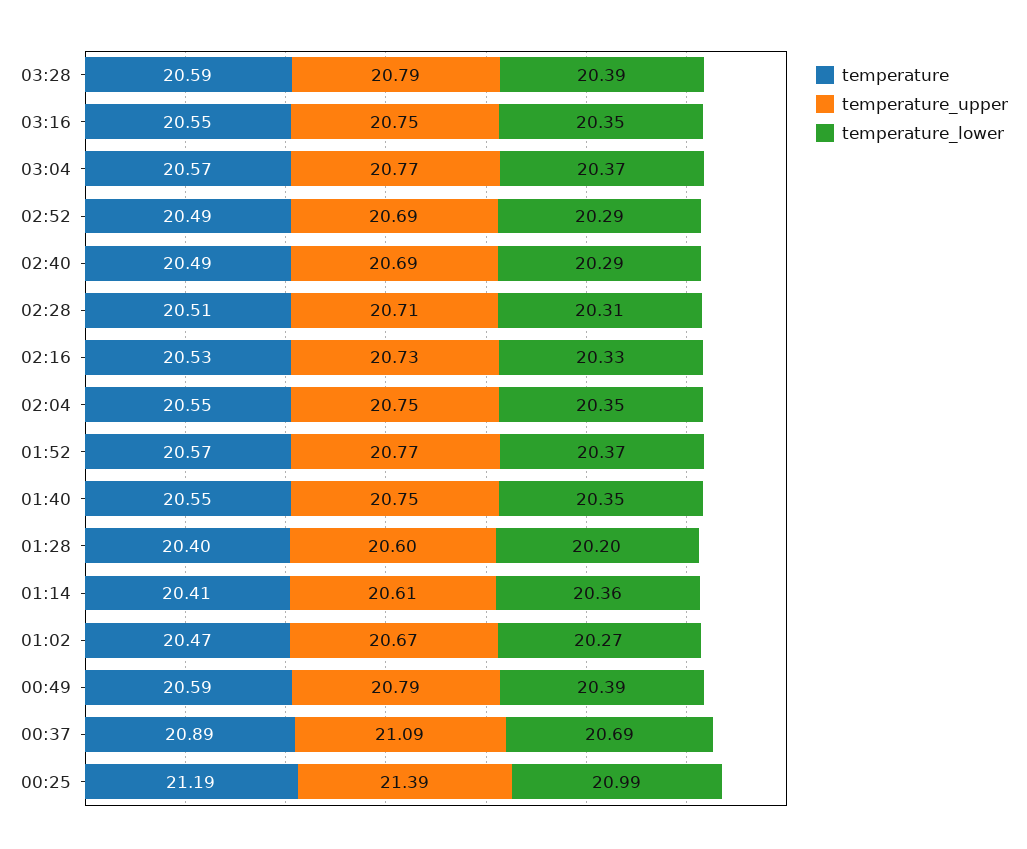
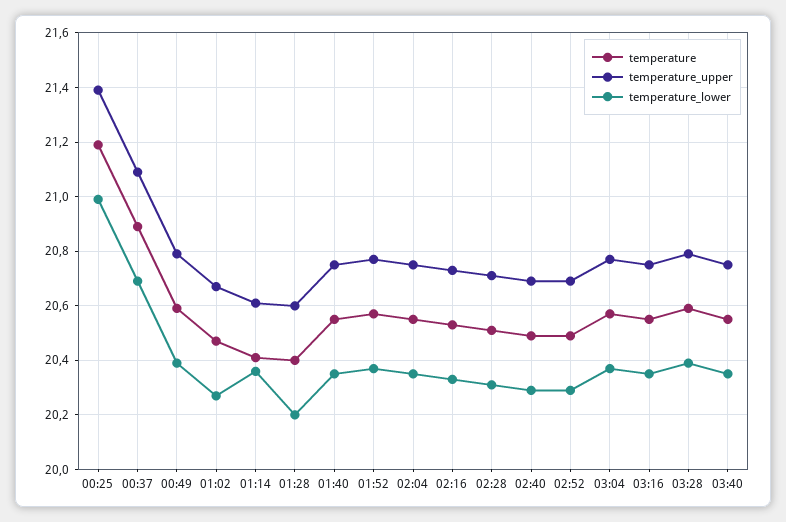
temperature, 03:40: none -> 20.55
temperature_upper, 03:40: none -> 20.75
temperature_lower, 03:40: none -> 20.35

